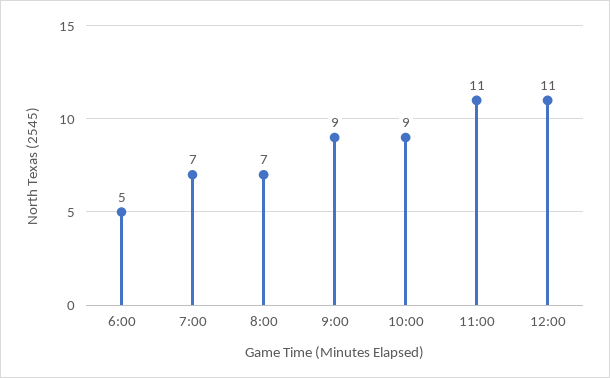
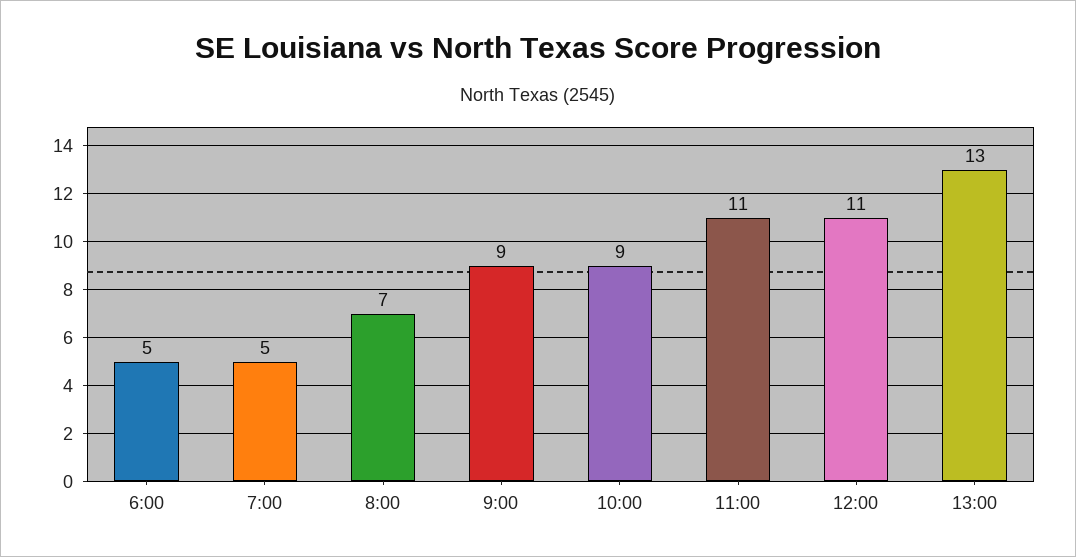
7:00: 7 -> 5
13:00: none -> 13

